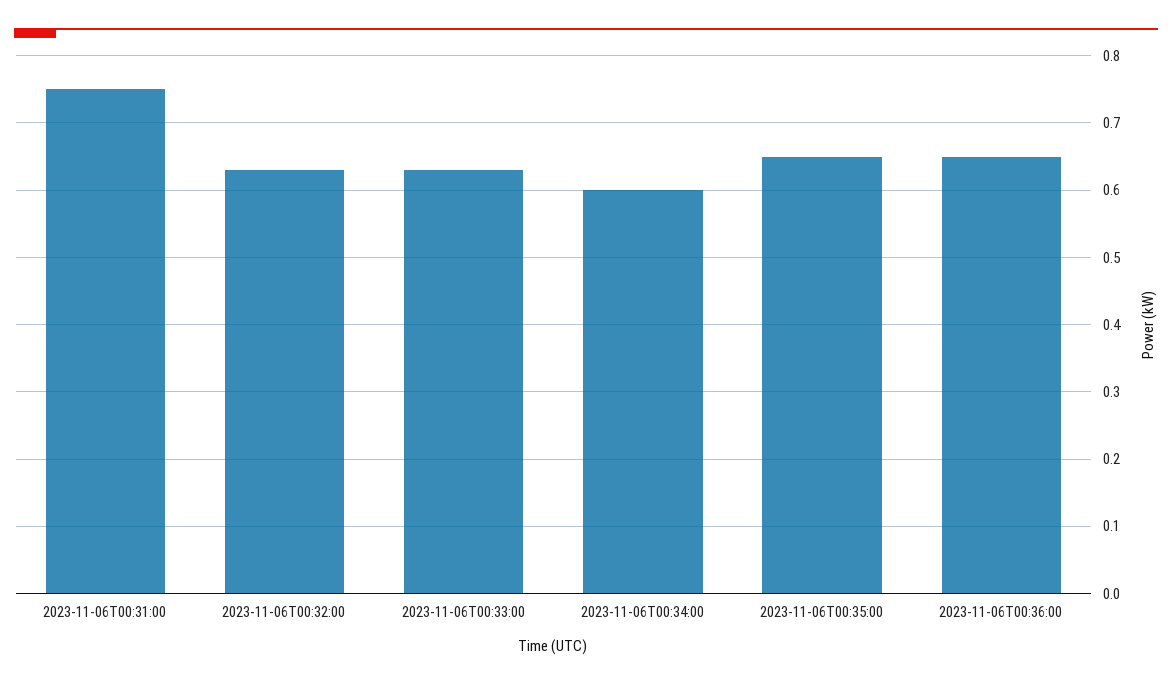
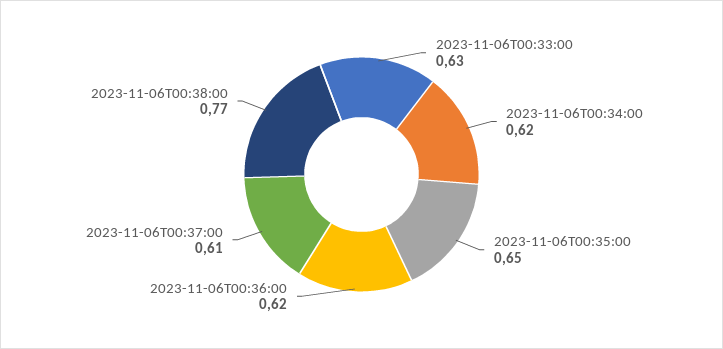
2023-11-06T00:31:00: 0.75 -> none
2023-11-06T00:32:00: 0.63 -> none
2023-11-06T00:34:00: 0.6 -> 0.62
2023-11-06T00:36:00: 0.65 -> 0.62
2023-11-06T00:37:00: none -> 0.61
2023-11-06T00:38:00: none -> 0.77

